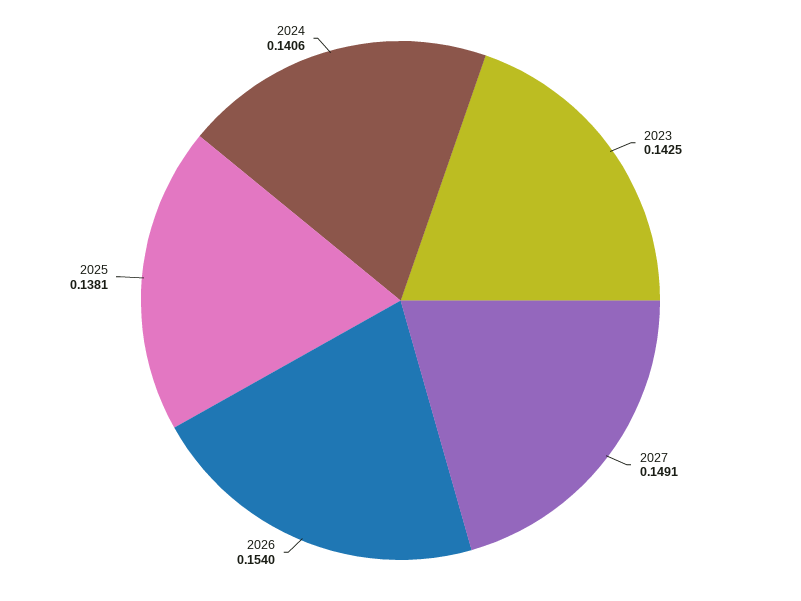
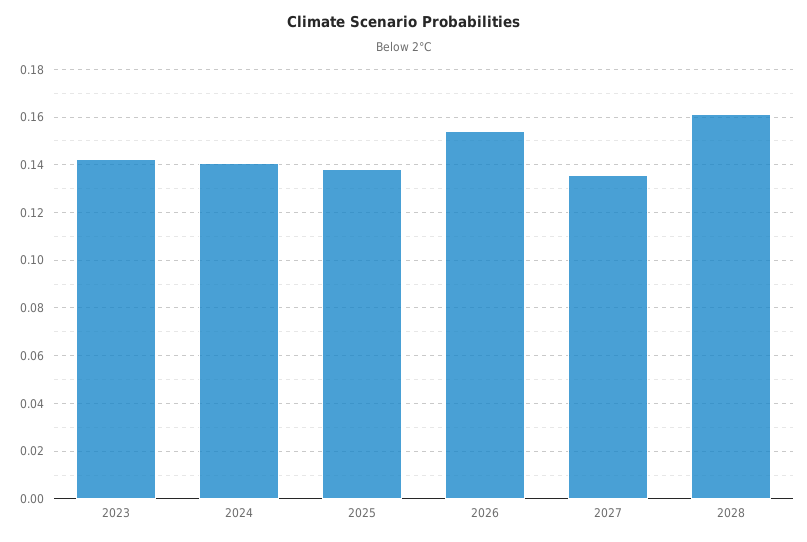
2027: 0.1491 -> 0.135
2028: none -> 0.16

